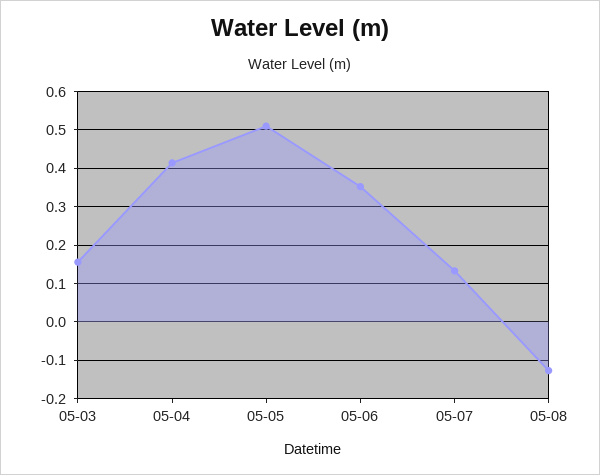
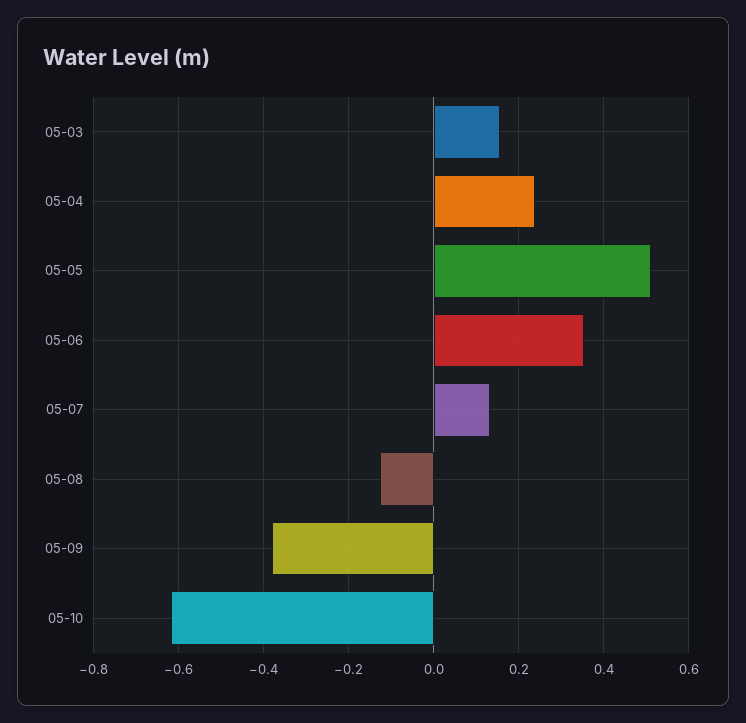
05-04: 0.42 -> 0.24
05-09: none -> -0.38
05-10: none -> -0.62

